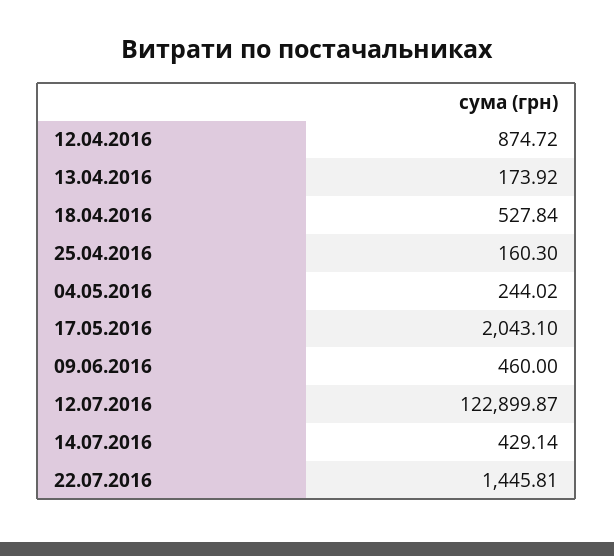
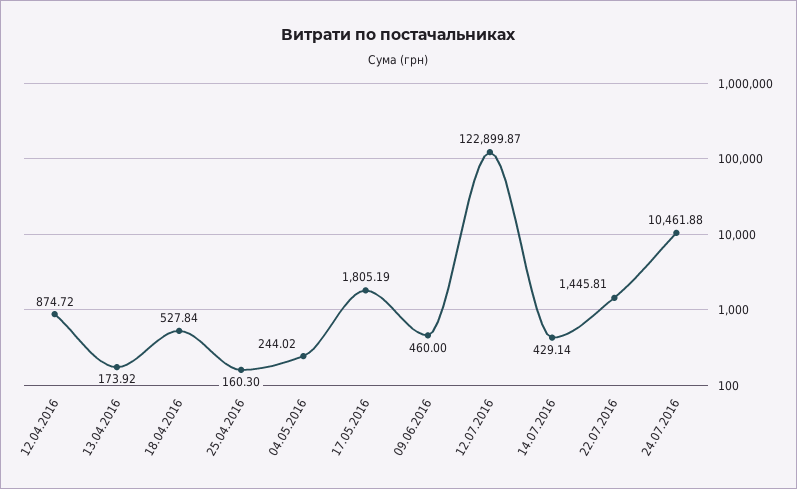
17.05.2016: 2043.1 -> 1805.19
24.07.2016: none -> 10461.88

